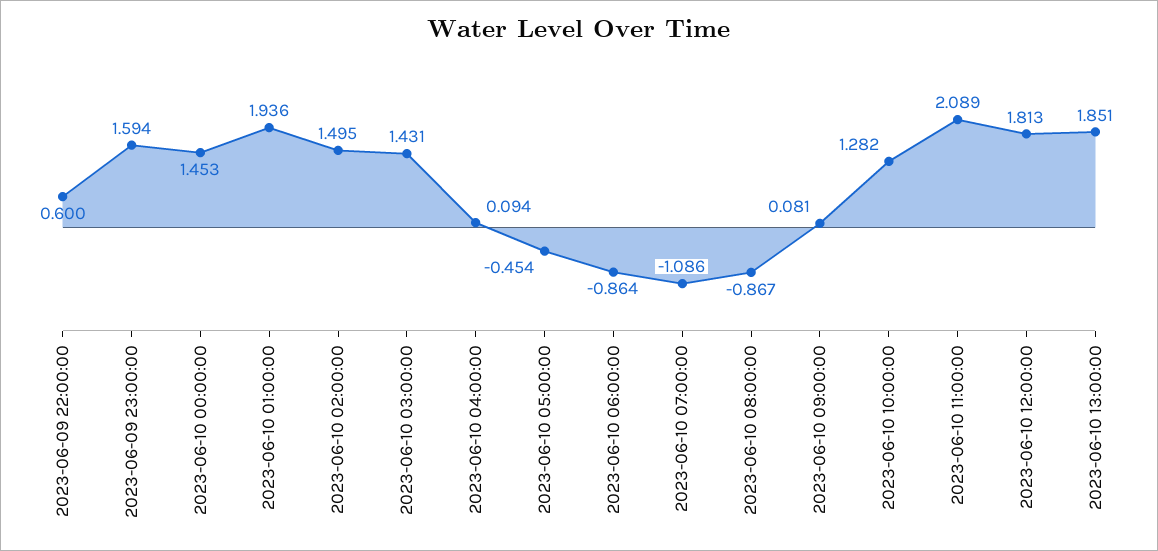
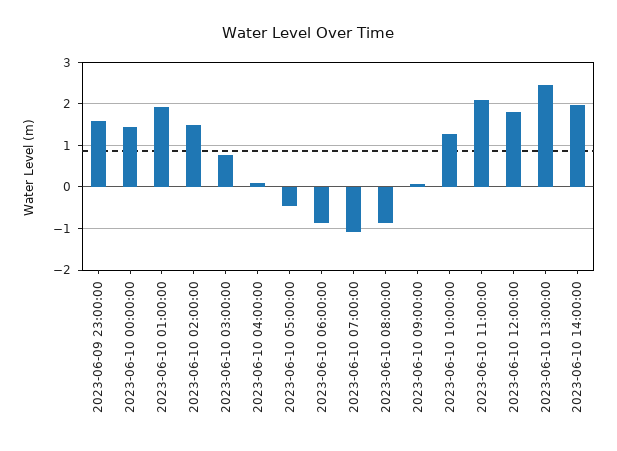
2023-06-09 22:00:00: 0.6 -> none
2023-06-10 03:00:00: 1.431 -> 0.8
2023-06-10 13:00:00: 1.851 -> 2.4
2023-06-10 14:00:00: none -> 2

